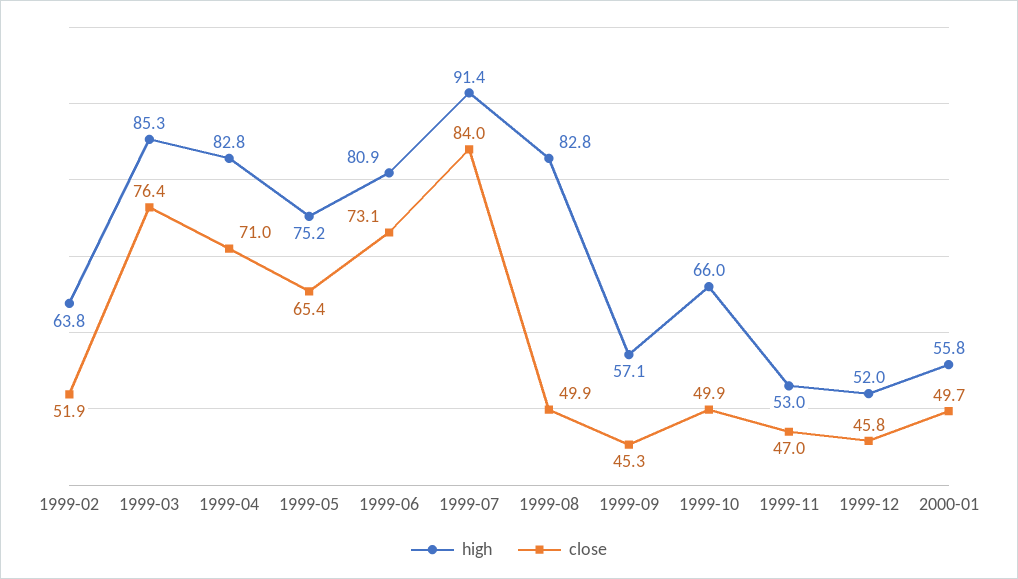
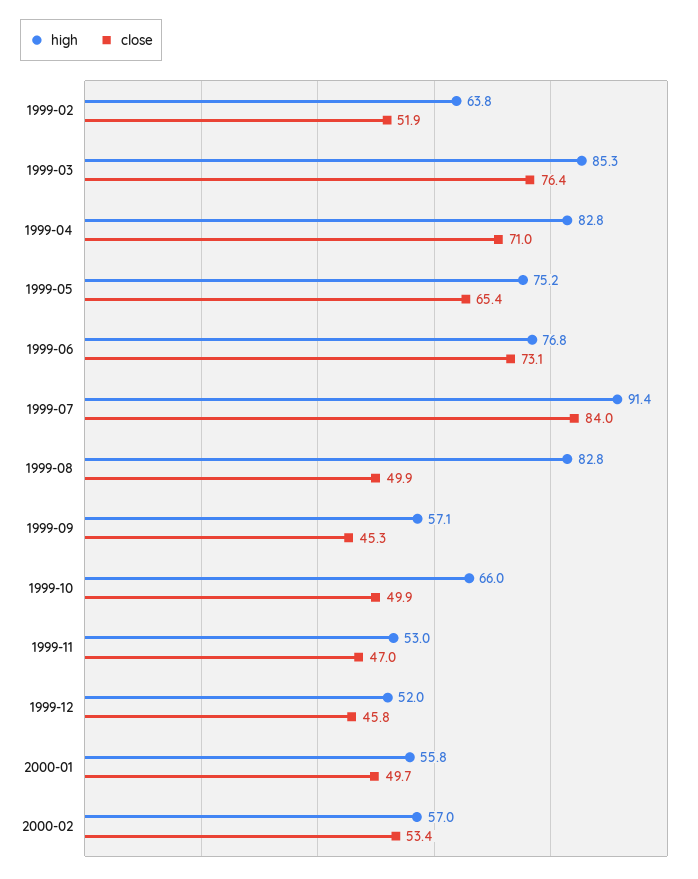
high, 1999-06: 80.9 -> 76.8
high, 2000-02: none -> 57
close, 2000-02: none -> 53.4

